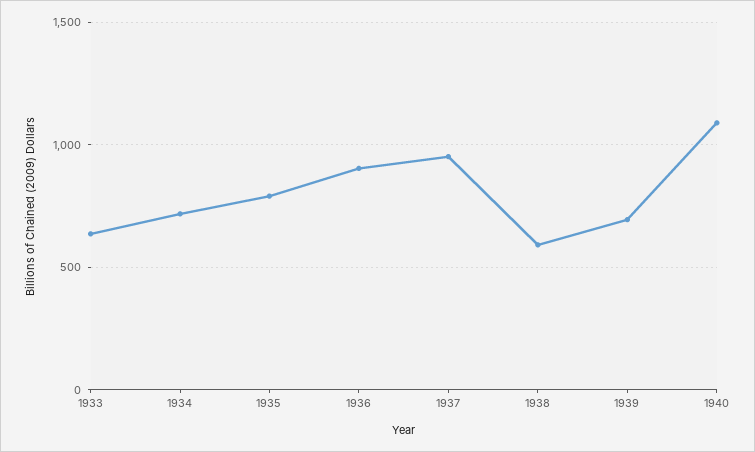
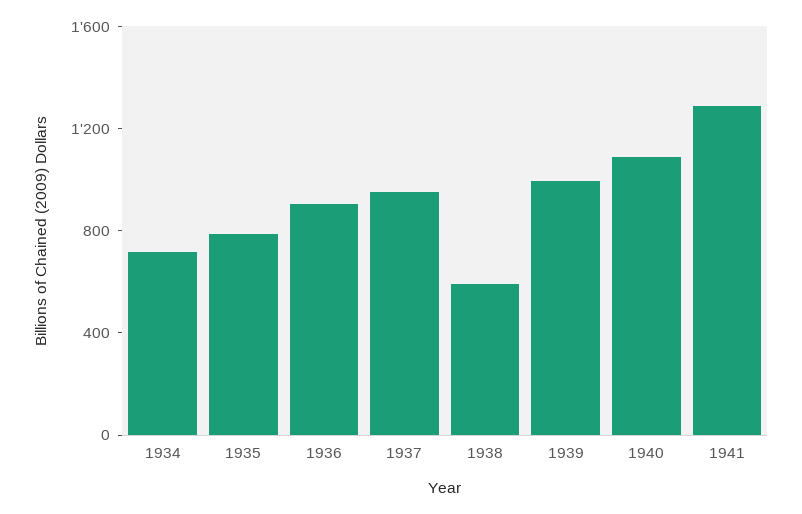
1933: 650 -> none
1939: 700 -> 1000
1941: none -> 1300

